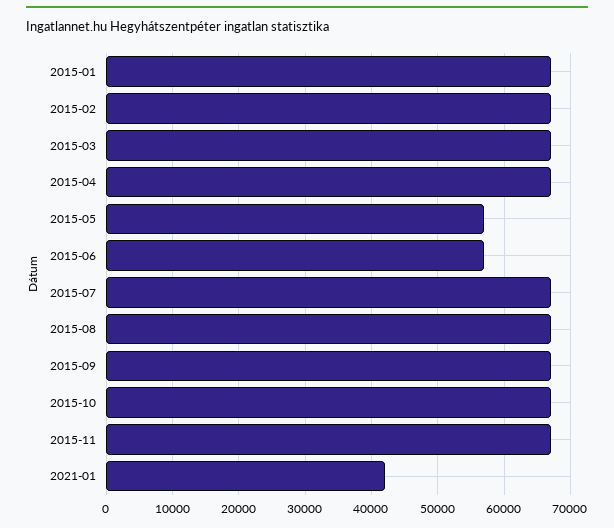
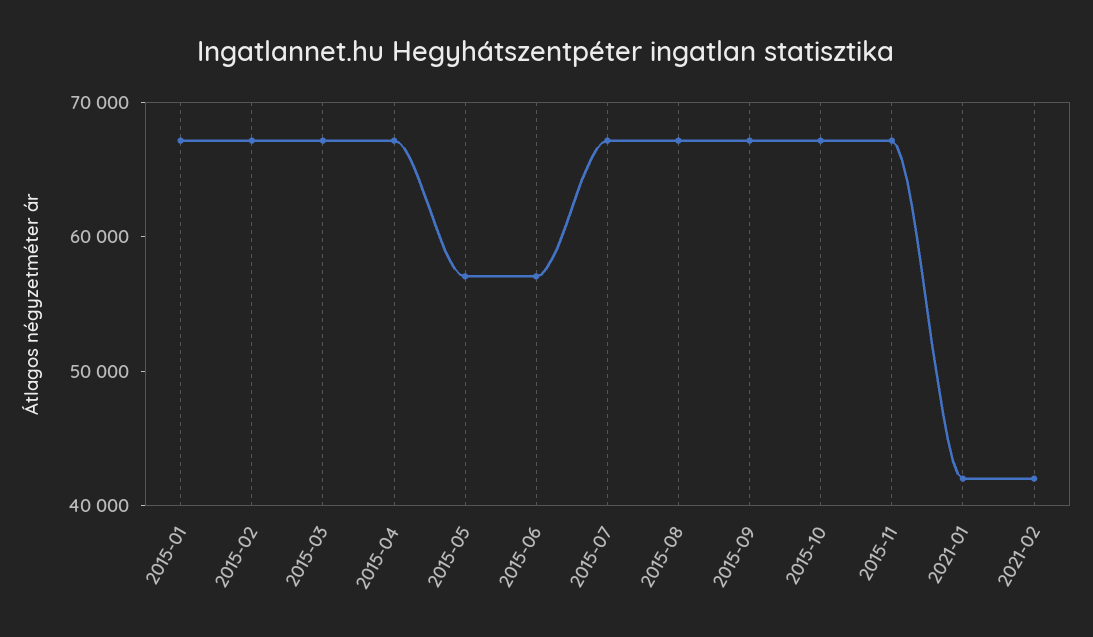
2021-02: none -> 42000

